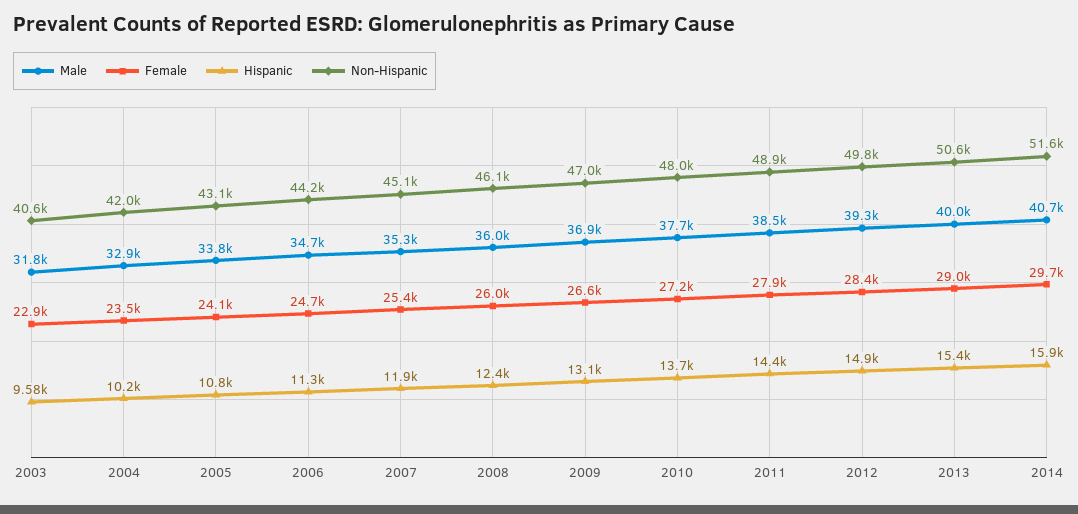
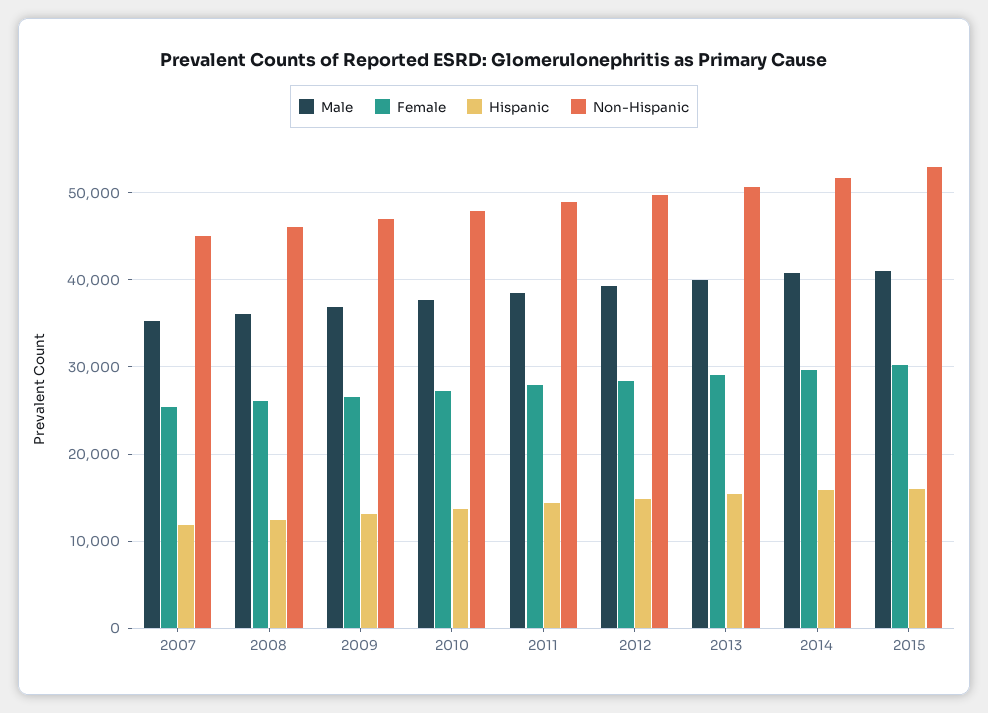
Male, 2003: 31800 -> none
Female, 2003: 22900 -> none
Hispanic, 2003: 9580 -> none
Non-Hispanic, 2003: 40600 -> none
Male, 2004: 32900 -> none
Female, 2004: 23500 -> none
Hispanic, 2004: 10200 -> none
Non-Hispanic, 2004: 42000 -> none
Male, 2005: 33800 -> none
Female, 2005: 24100 -> none
Hispanic, 2005: 10800 -> none
Non-Hispanic, 2005: 43100 -> none
Male, 2006: 34700 -> none
Female, 2006: 24700 -> none
Hispanic, 2006: 11300 -> none
Non-Hispanic, 2006: 44200 -> none
Male, 2015: none -> 41000
Female, 2015: none -> 30000
Hispanic, 2015: none -> 16000
Non-Hispanic, 2015: none -> 53000

